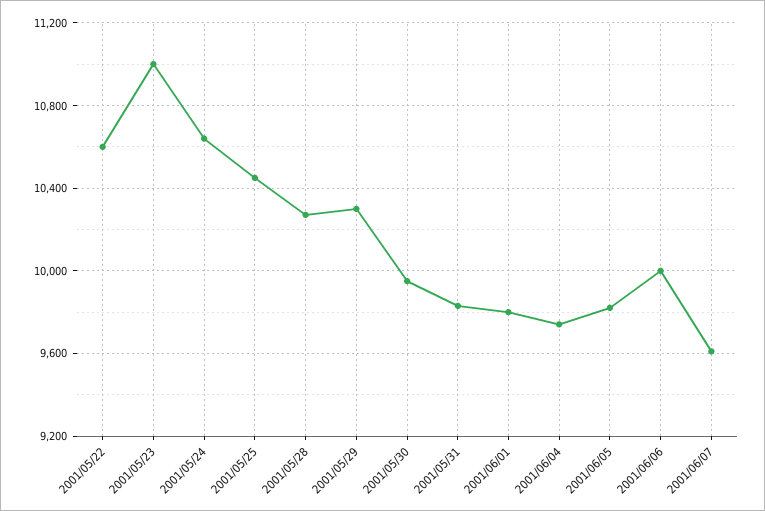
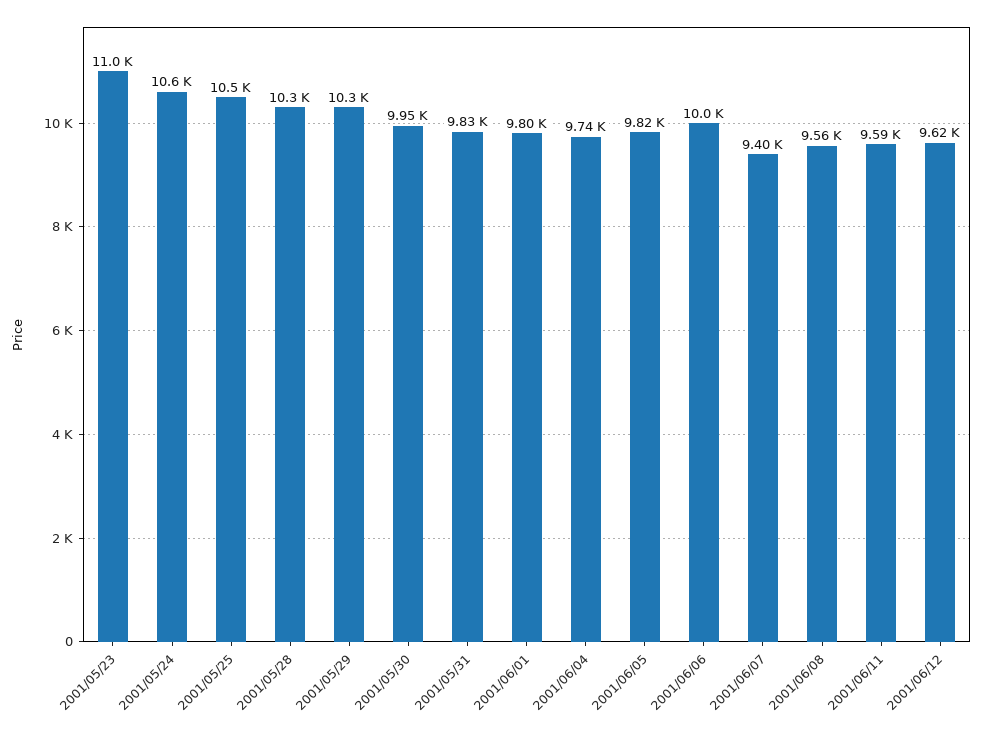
2001/05/22: 10600 -> none
2001/06/07: 9600 -> 9400
2001/06/08: none -> 9560
2001/06/11: none -> 9590
2001/06/12: none -> 9620

